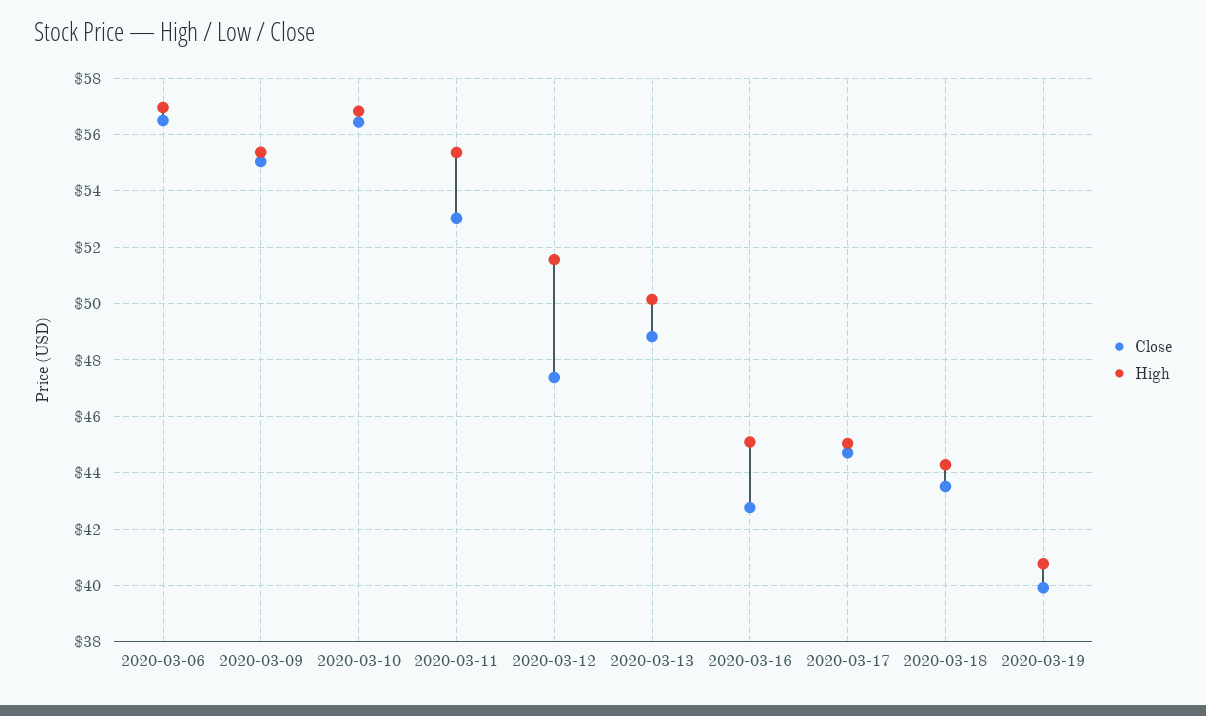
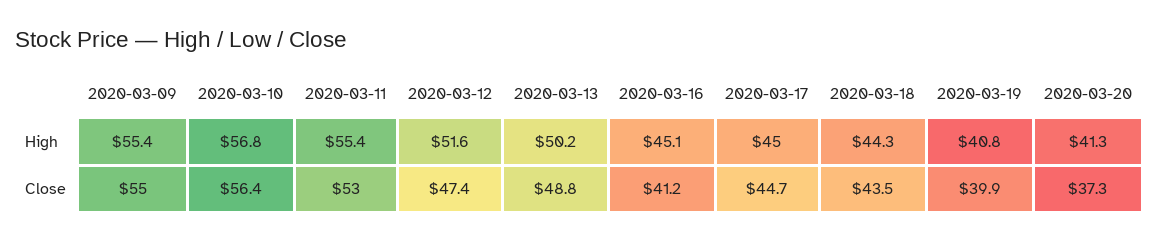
Close, 2020-03-06: 56.5 -> none
High, 2020-03-06: 57 -> none
Close, 2020-03-16: 42.75 -> 41.2
High, 2020-03-20: none -> 41.3
Close, 2020-03-20: none -> 37.3

